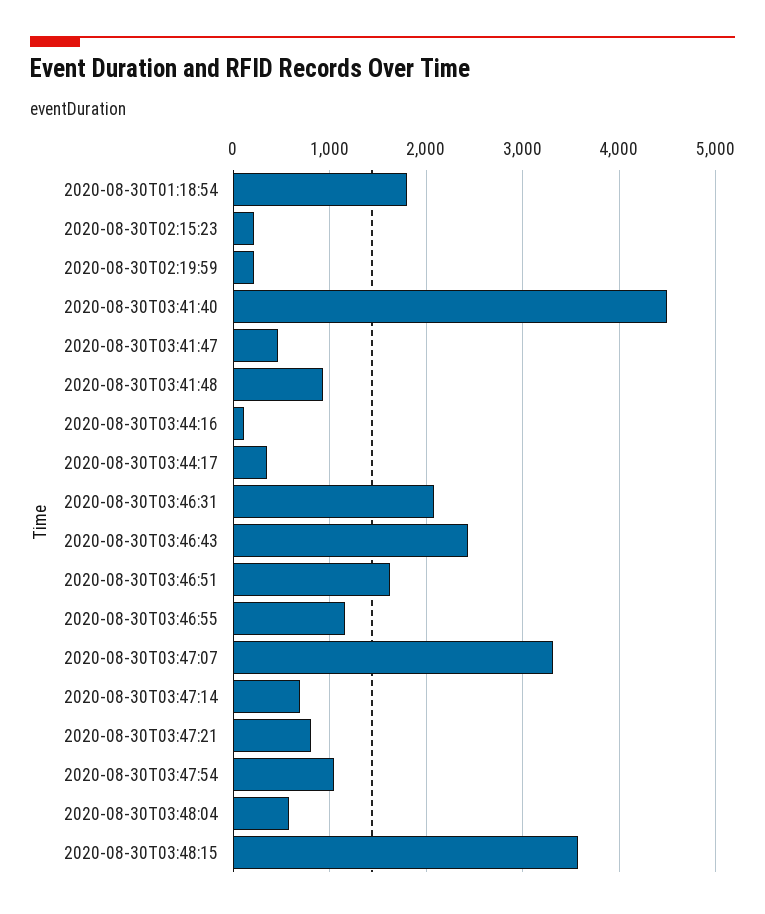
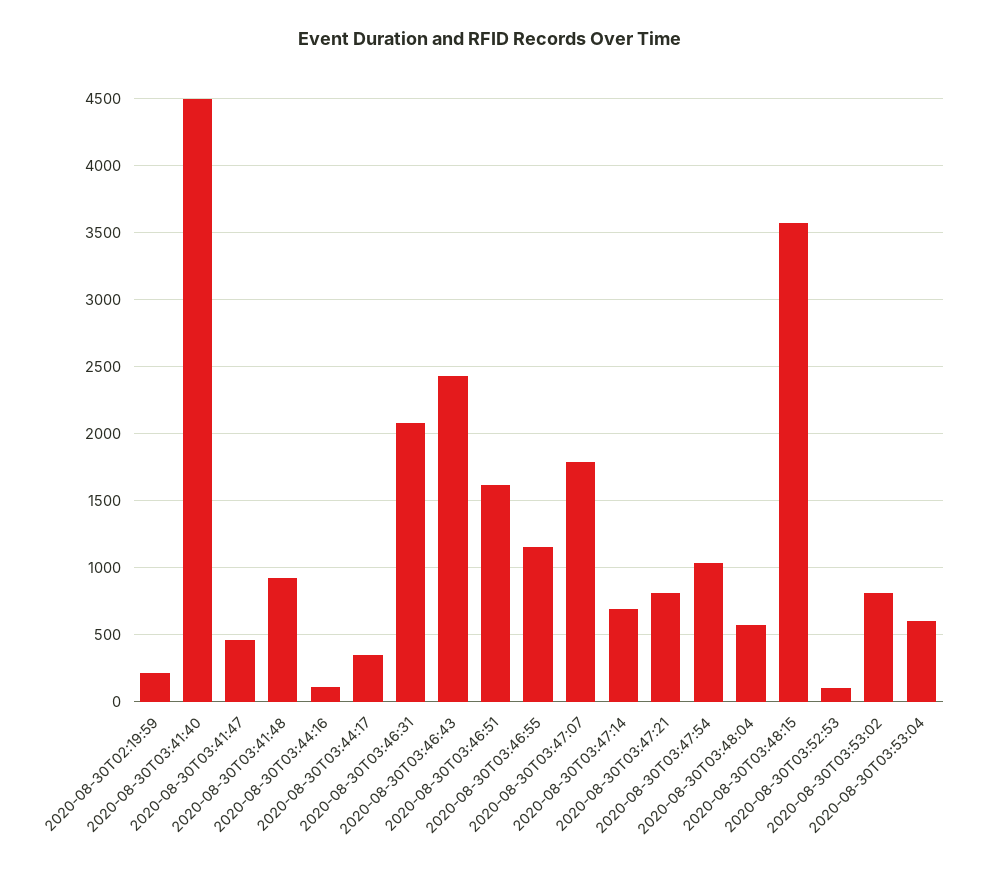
2020-08-30T01:18:54: 1800 -> none
2020-08-30T02:15:23: 200 -> none
2020-08-30T03:47:07: 3300 -> 1800
2020-08-30T03:52:53: none -> 100
2020-08-30T03:53:02: none -> 800
2020-08-30T03:53:04: none -> 600

